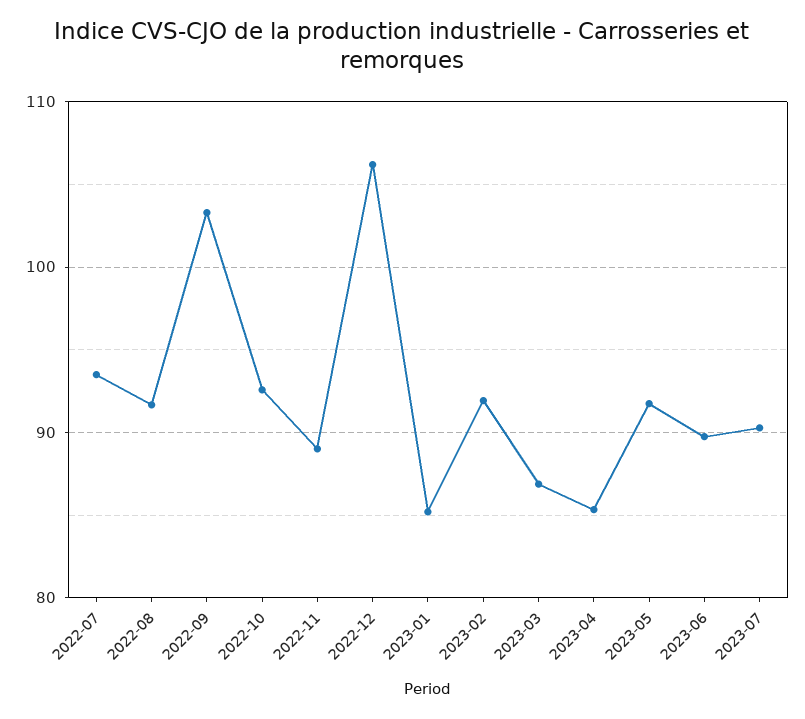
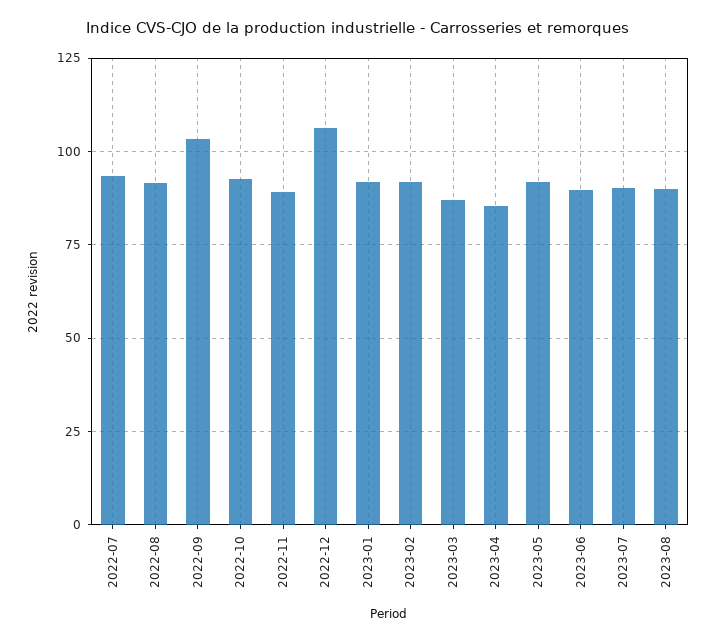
2023-01: 85 -> 92.5
2023-08: none -> 90

